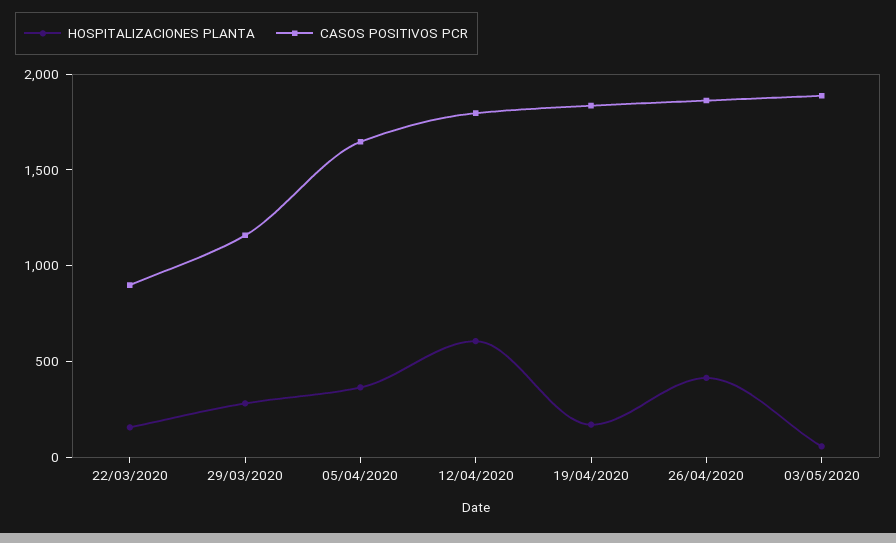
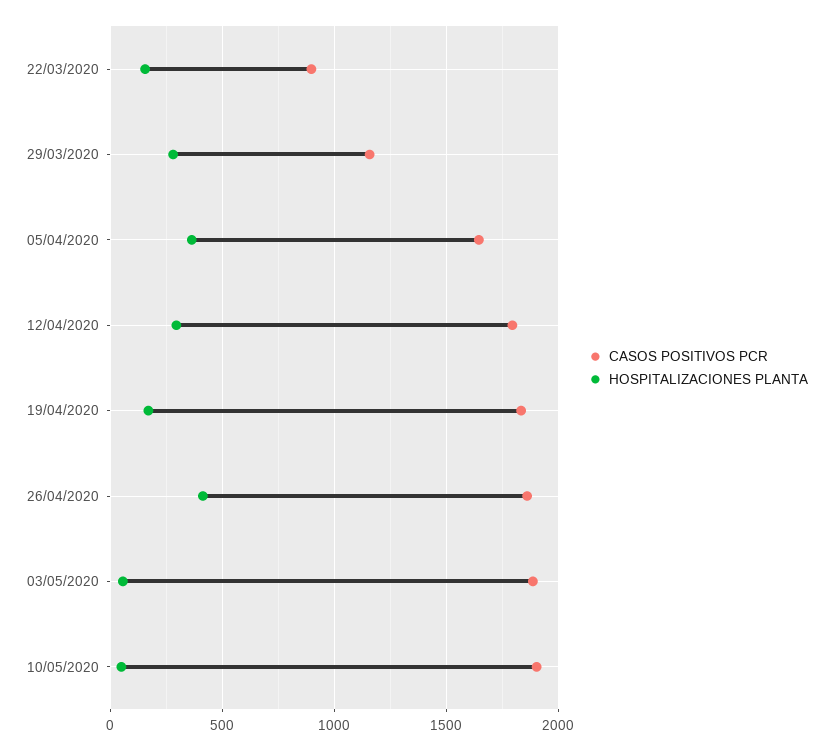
HOSPITALIZACIONES PLANTA, 12/04/2020: 600 -> 300
CASOS POSITIVOS PCR, 10/05/2020: none -> 1900
HOSPITALIZACIONES PLANTA, 10/05/2020: none -> 50

